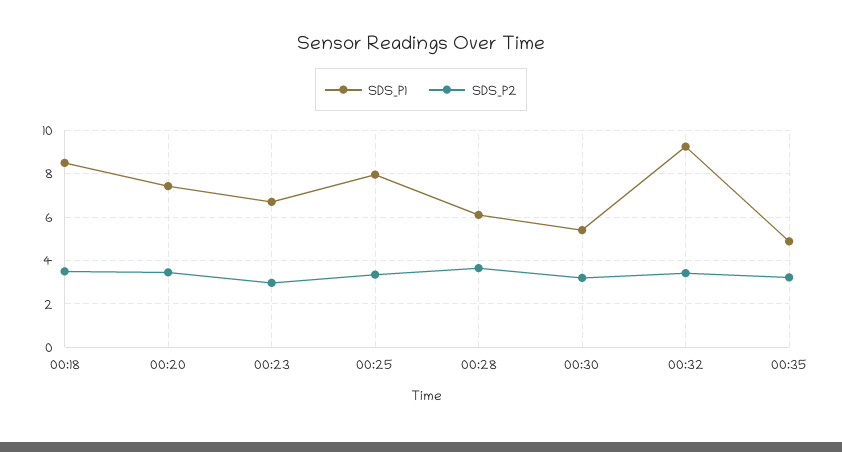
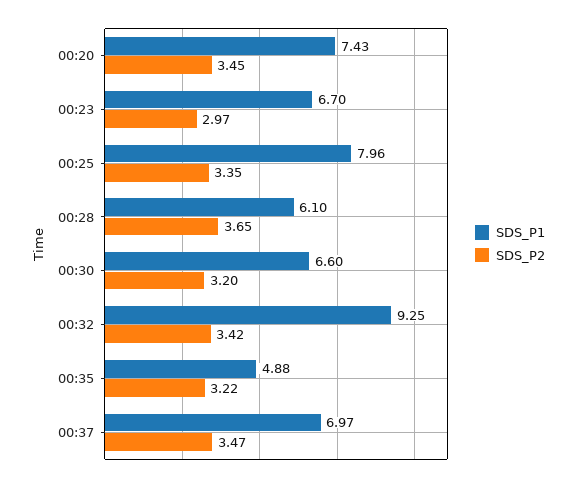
SDS_P1, 00:18: 8.5 -> none
SDS_P2, 00:18: 3.5 -> none
SDS_P1, 00:30: 5.5 -> 6.6
SDS_P1, 00:37: none -> 6.97
SDS_P2, 00:37: none -> 3.47

